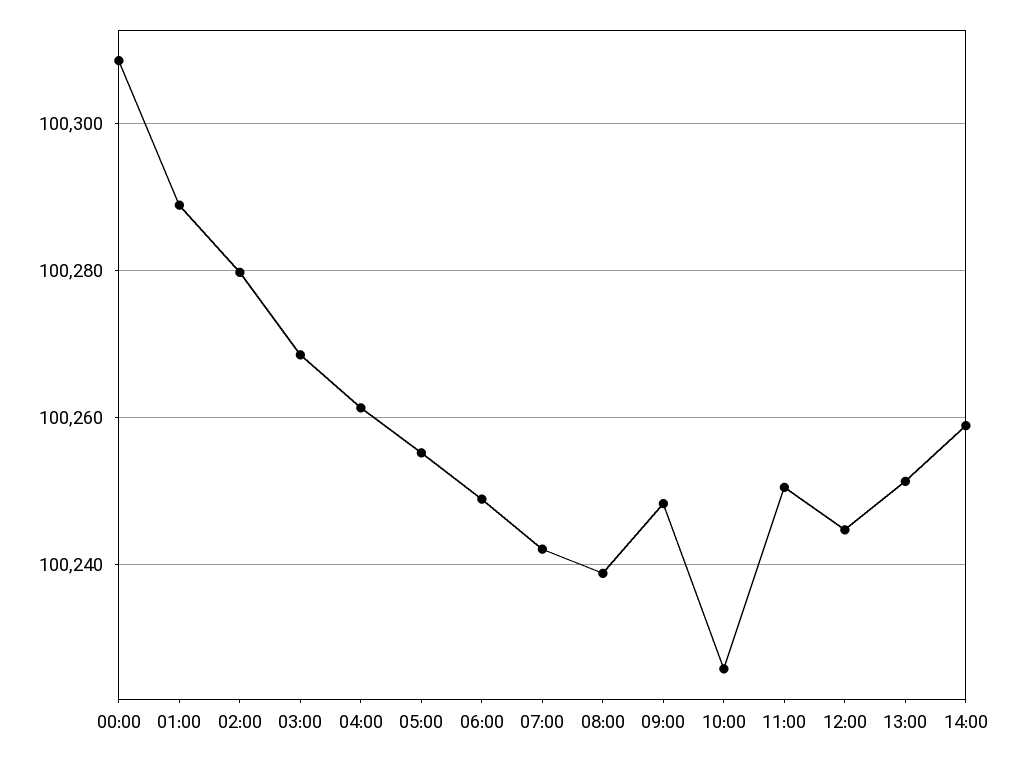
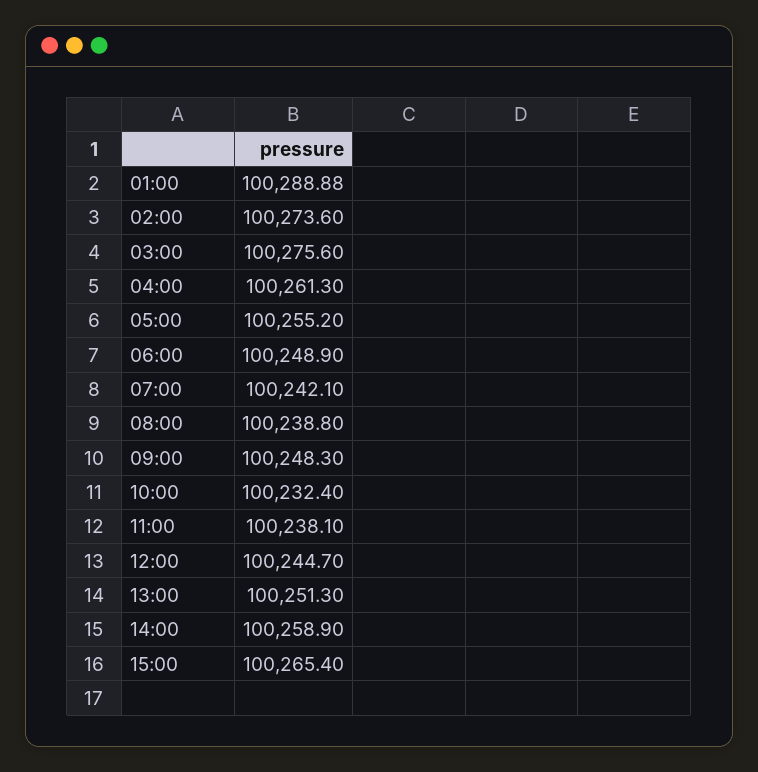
00:00: 100308 -> none
02:00: 100280 -> 100273.6
03:00: 100268 -> 100275.6
10:00: 100226 -> 100232.4
11:00: 100250 -> 100238.1
15:00: none -> 100265.4

